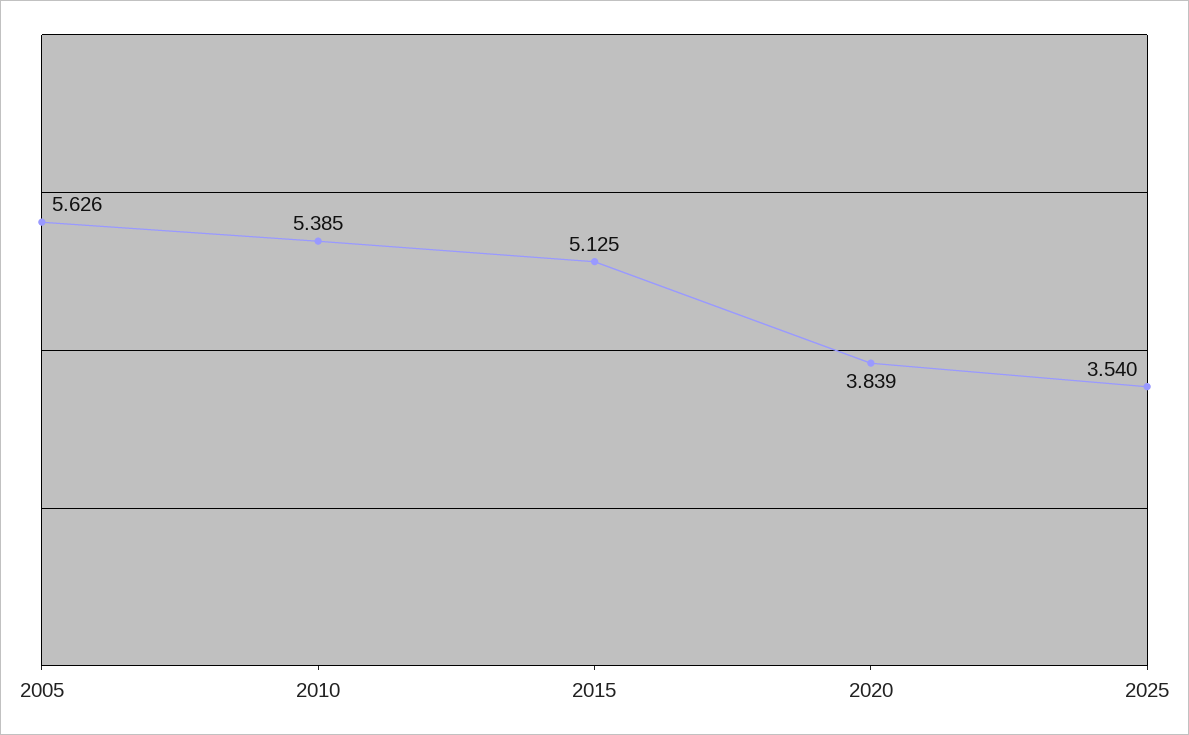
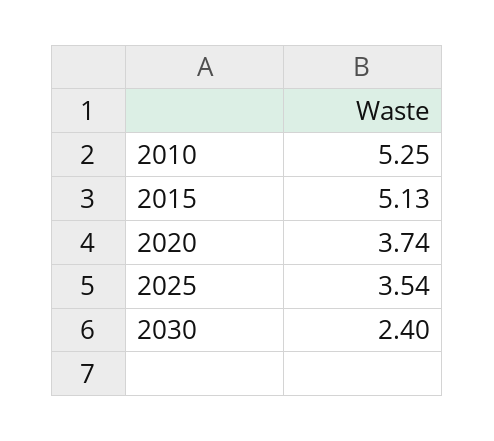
2005: 5.626 -> none
2010: 5.385 -> 5.25
2020: 3.839 -> 3.74
2030: none -> 2.4

